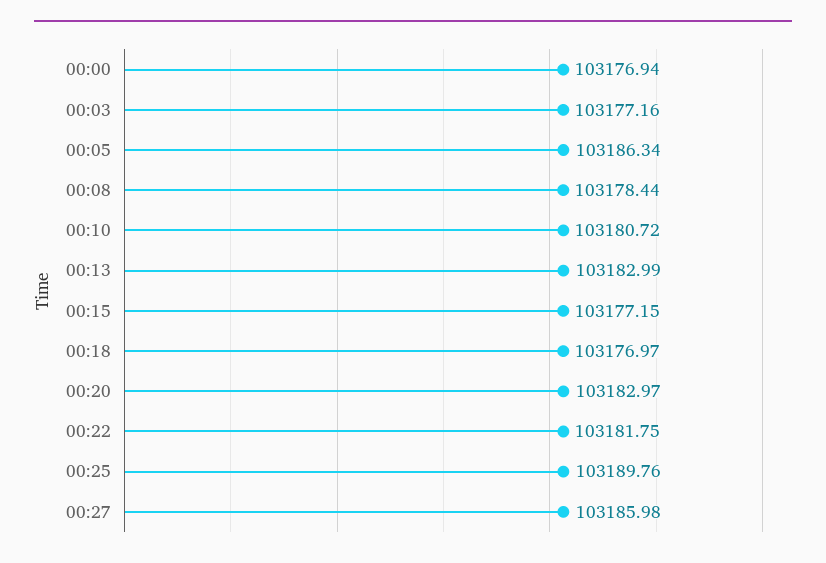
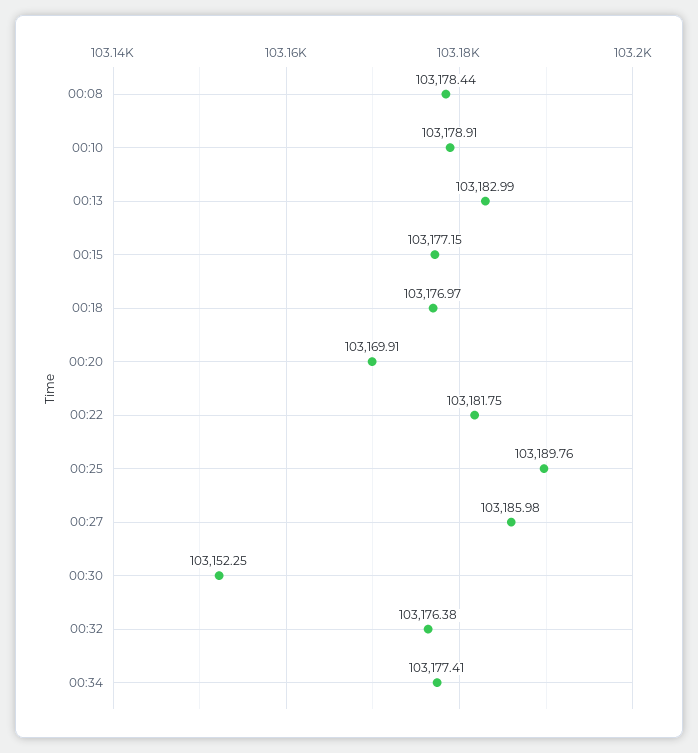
00:00: 103176.94 -> none
00:03: 103177.16 -> none
00:05: 103186.34 -> none
00:10: 103180.72 -> 103178.91
00:20: 103182.97 -> 103169.91
00:30: none -> 103152.25
00:32: none -> 103176.38
00:34: none -> 103177.41

